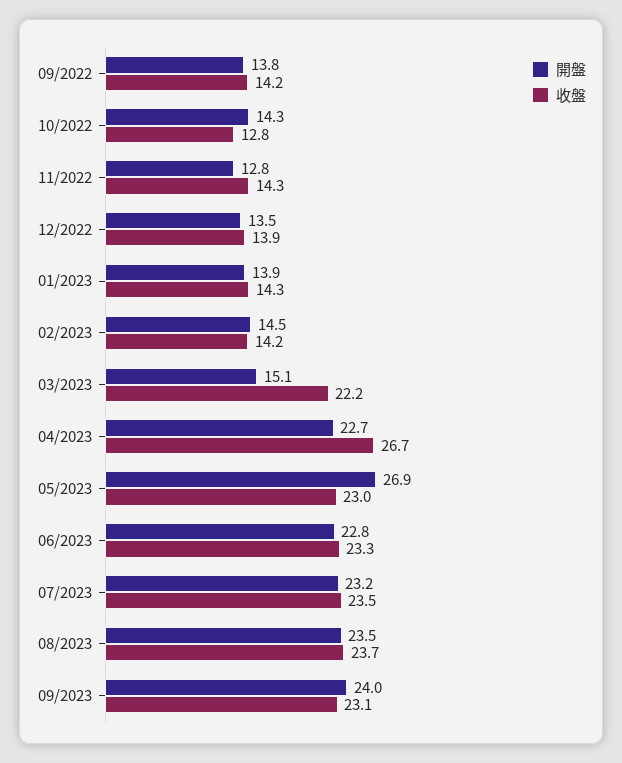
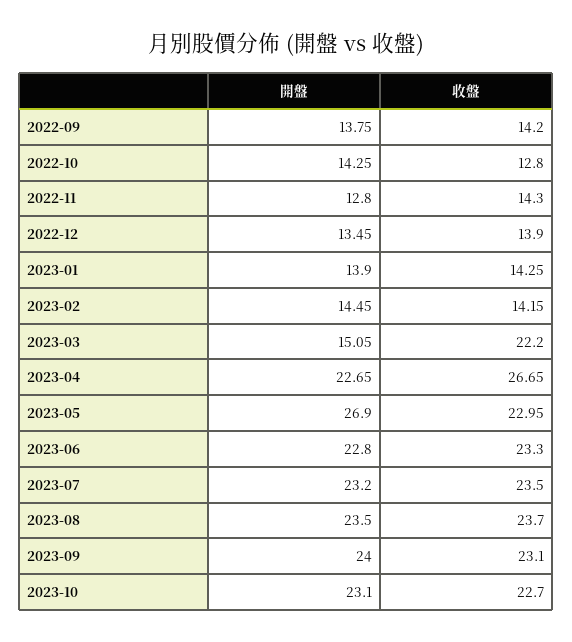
開盤, 2023-10: none -> 23.1
收盤, 2023-10: none -> 22.7

